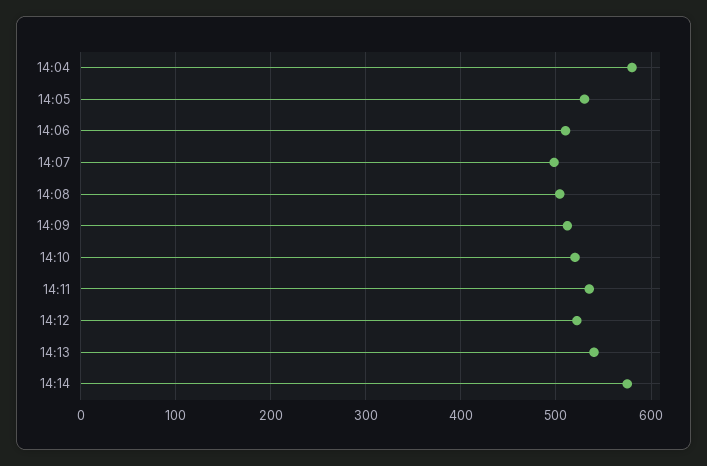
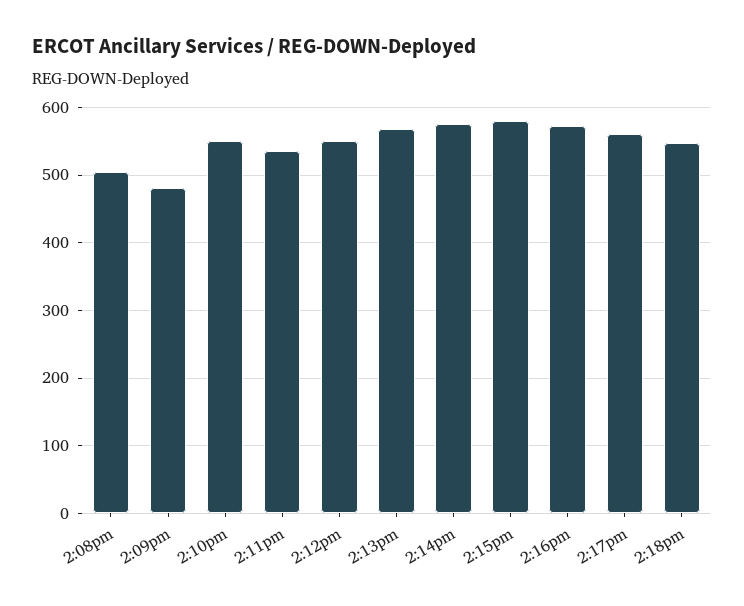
14:04: 580 -> none
14:05: 530 -> none
14:06: 510 -> none
14:07: 500 -> none
14:09: 510 -> 480
14:10: 520 -> 550
14:12: 520 -> 550
14:13: 540 -> 570
2:15pm: none -> 580
2:16pm: none -> 570
2:17pm: none -> 560
2:18pm: none -> 550

